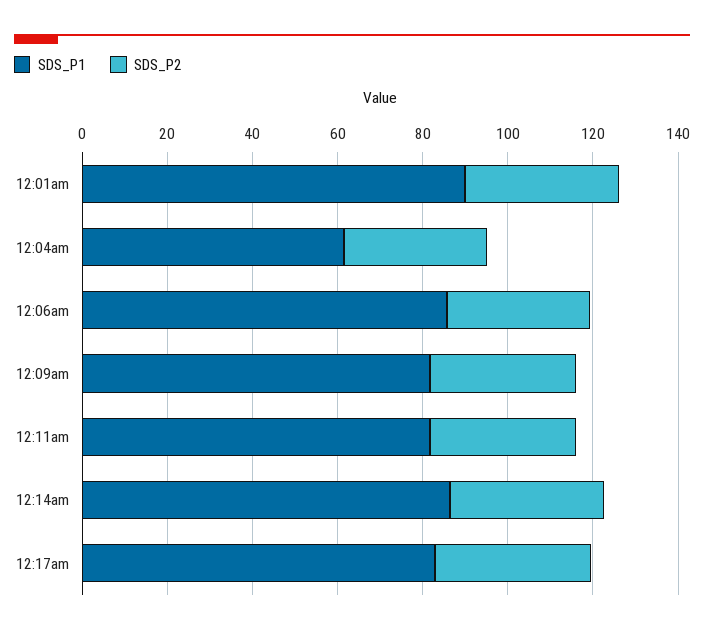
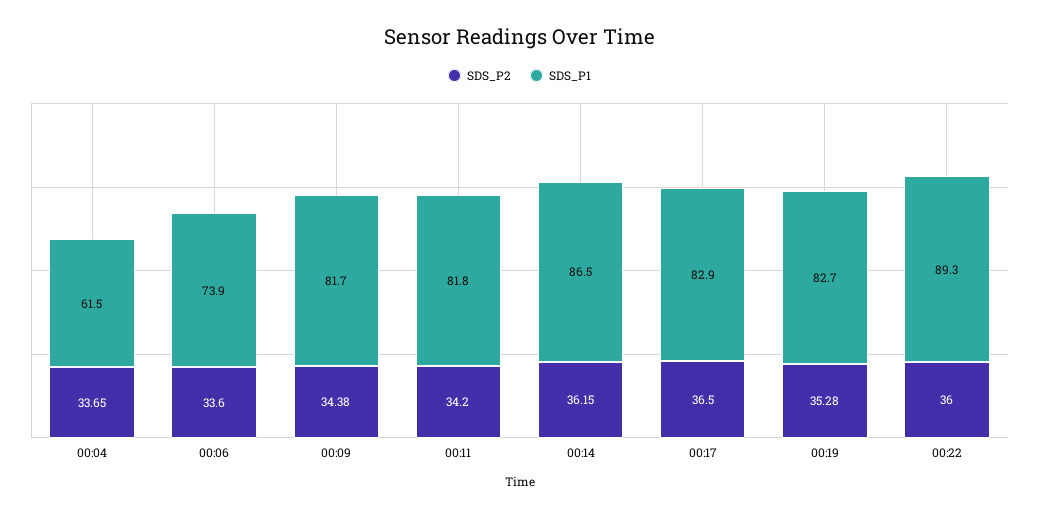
SDS_P1, 12:01am: 90 -> none
SDS_P2, 12:01am: 35 -> none
SDS_P1, 12:06am: 85 -> 73.9
SDS_P2, 00:19: none -> 35.28
SDS_P1, 00:19: none -> 82.7
SDS_P2, 00:22: none -> 36
SDS_P1, 00:22: none -> 89.3

